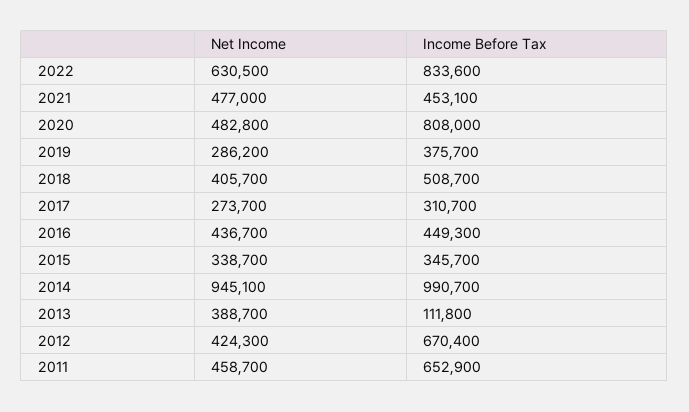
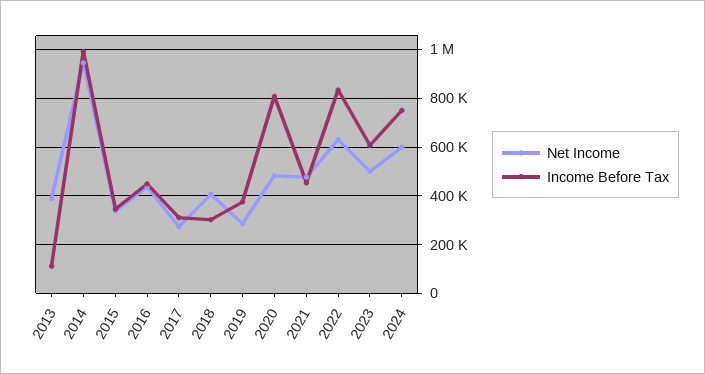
Income Before Tax, 2018: 508700 -> 300000
Net Income, 2012: 424300 -> none
Income Before Tax, 2012: 670400 -> none
Net Income, 2011: 458700 -> none
Income Before Tax, 2011: 652900 -> none
Net Income, 2023: none -> 500000
Income Before Tax, 2023: none -> 600000
Net Income, 2024: none -> 600000
Income Before Tax, 2024: none -> 750000

